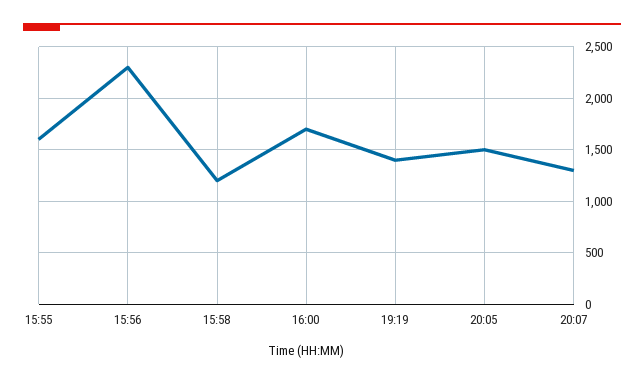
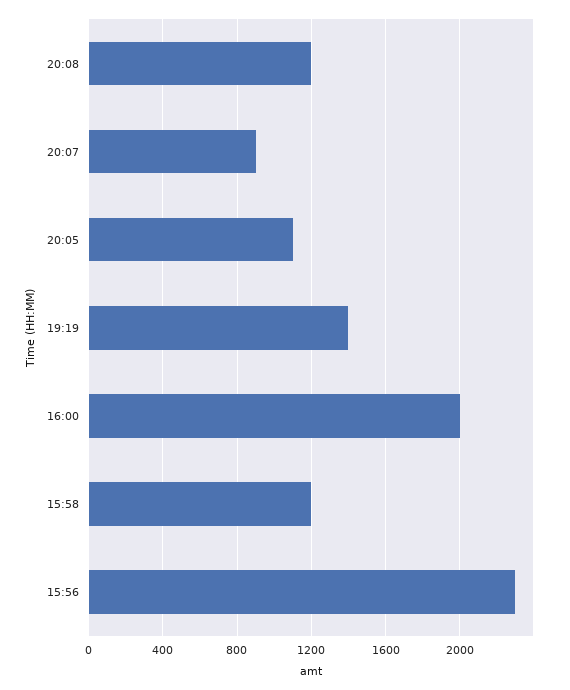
15:55: 1600 -> none
16:00: 1700 -> 2000
20:05: 1500 -> 1100
20:07: 1300 -> 900
20:08: none -> 1200

